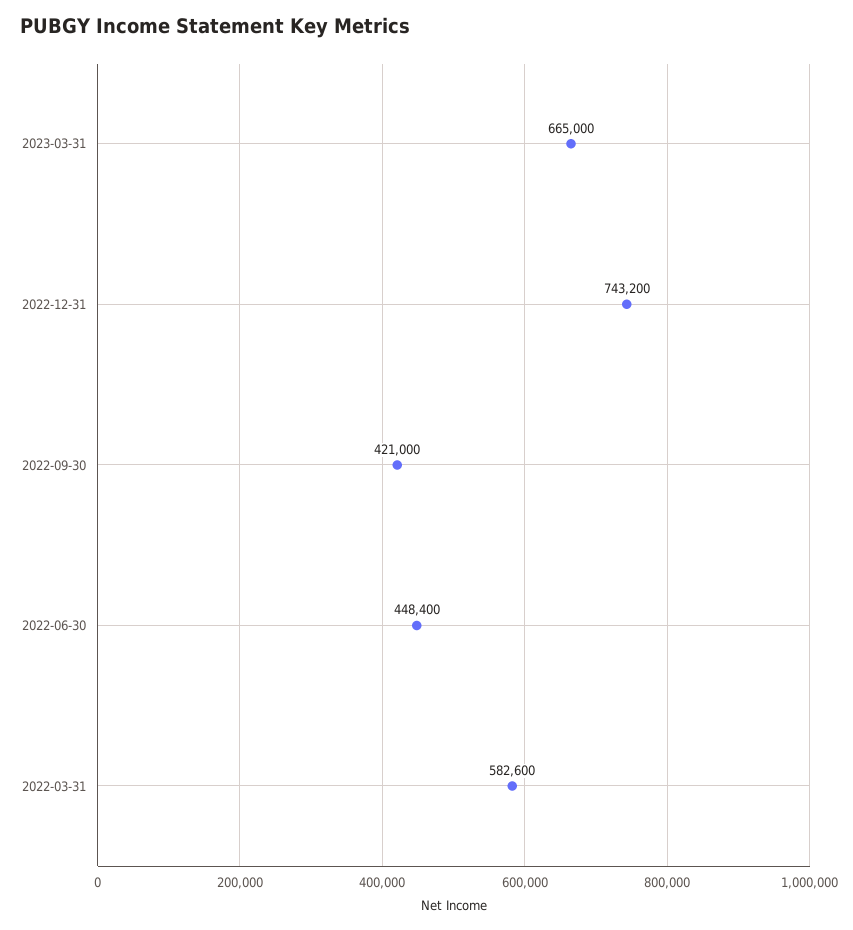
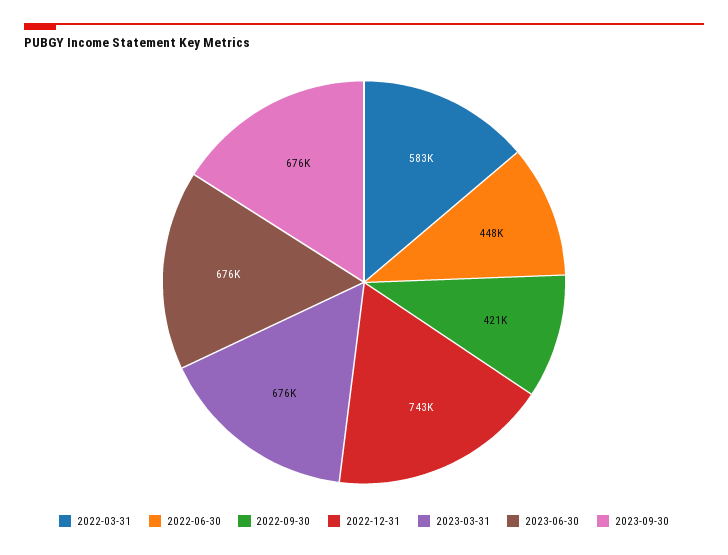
2023-03-31: 665000 -> 676000
2023-06-30: none -> 676000
2023-09-30: none -> 676000

